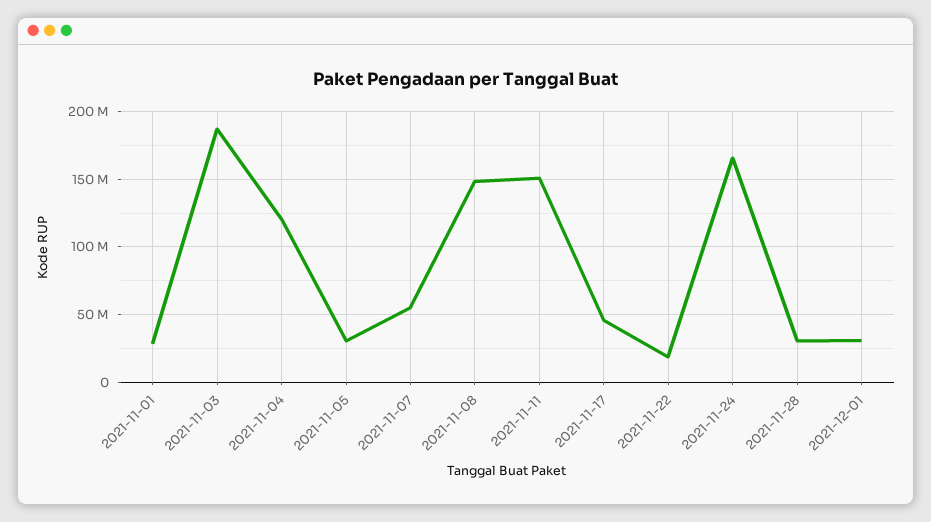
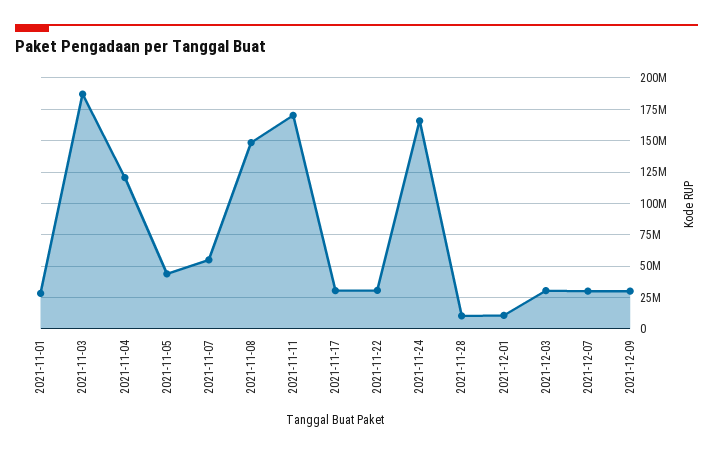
2021-11-05: 30000000 -> 45000000
2021-11-11: 150000000 -> 170000000
2021-11-17: 45000000 -> 30000000
2021-11-22: 20000000 -> 30000000
2021-11-28: 30000000 -> 10000000
2021-12-01: 30000000 -> 10000000
2021-12-03: none -> 30000000
2021-12-07: none -> 30000000
2021-12-09: none -> 30000000

